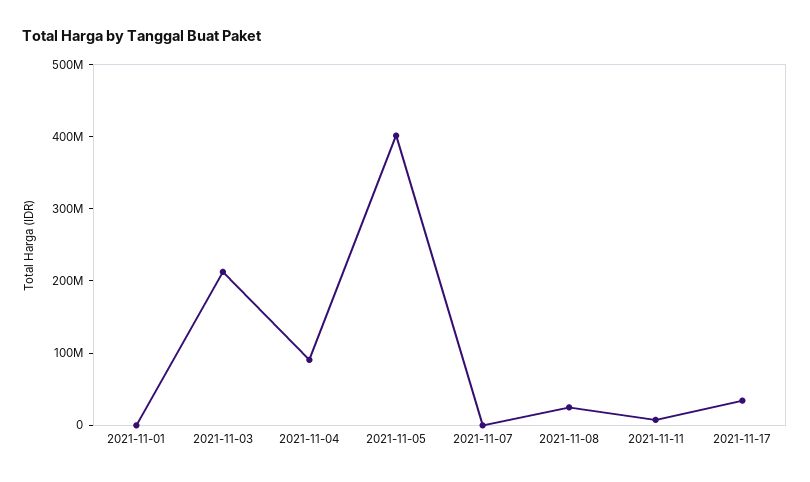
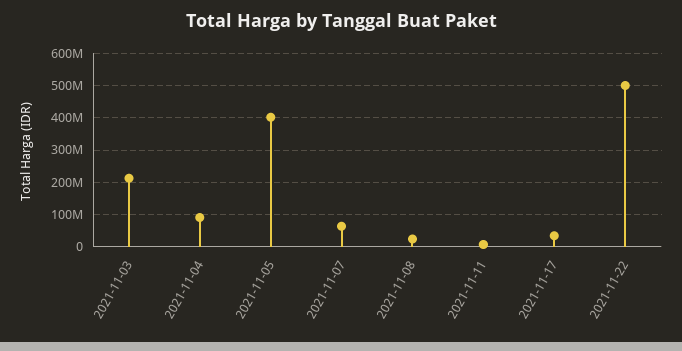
2021-11-01: 0 -> none
2021-11-07: 0 -> 60000000
2021-11-22: none -> 500000000

